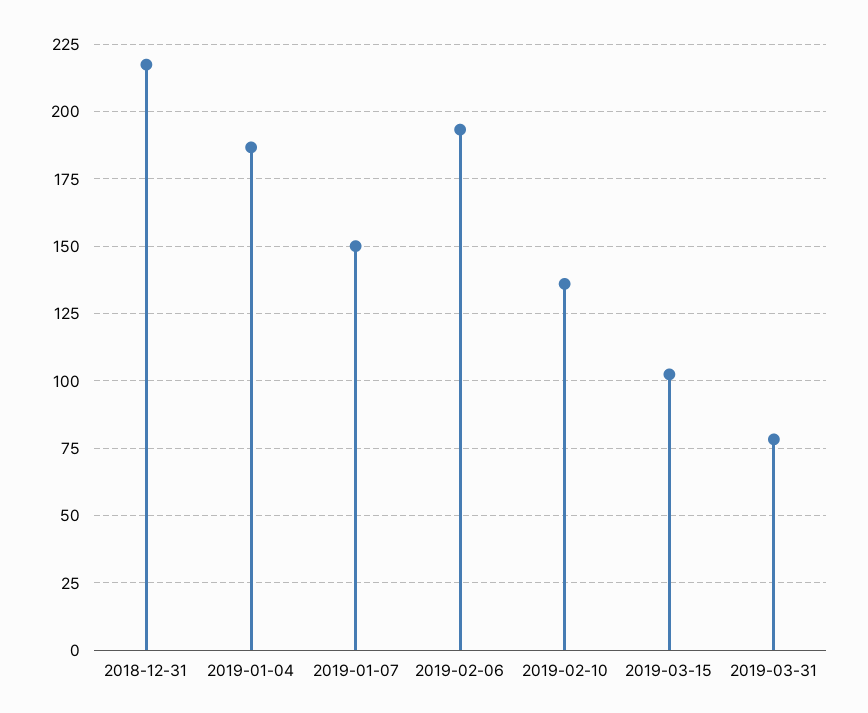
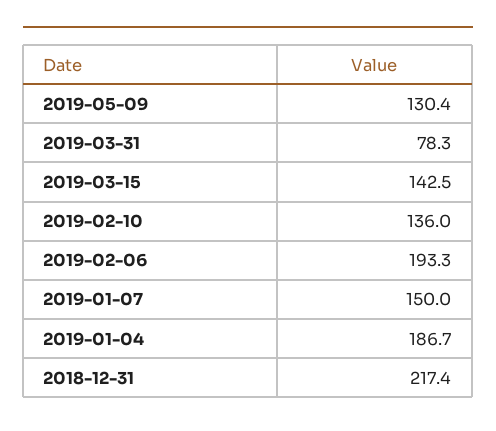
2019-03-15: 102.5 -> 142.5
2019-05-09: none -> 130.4

